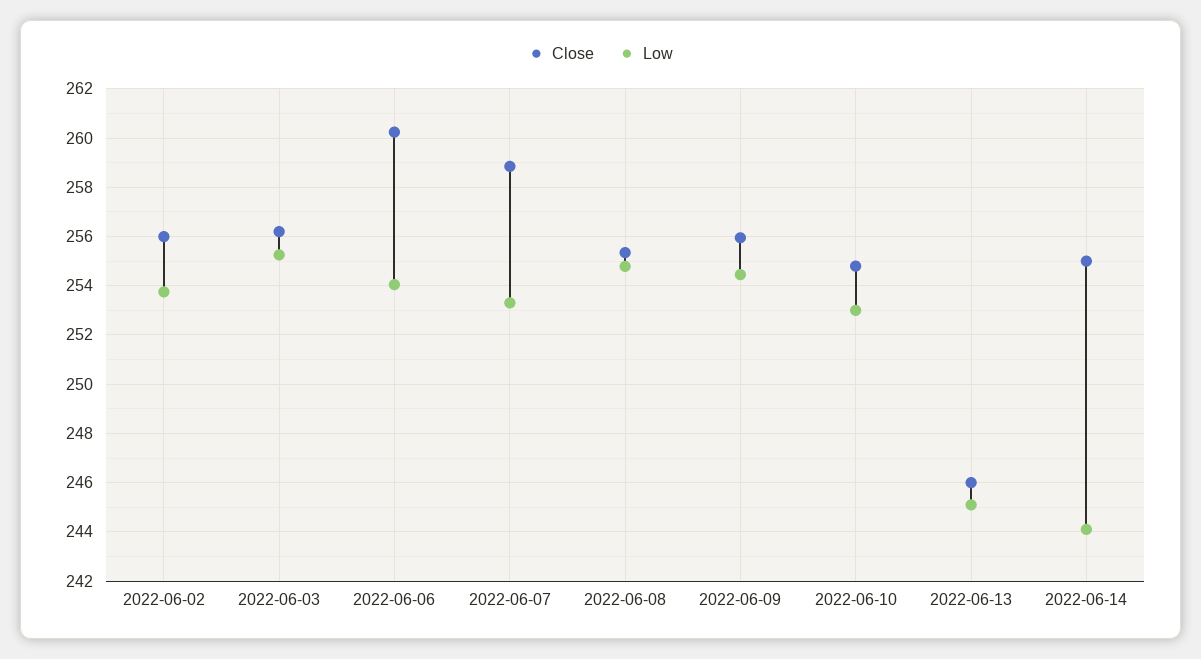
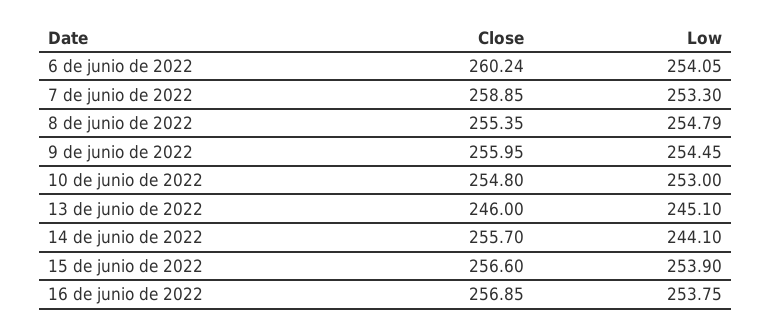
Close, 2022-06-02: 256 -> none
Low, 2022-06-02: 253.75 -> none
Close, 2022-06-03: 256.25 -> none
Low, 2022-06-03: 255.25 -> none
Close, 2022-06-14: 255 -> 255.7
Close, 15 de junio de 2022: none -> 256.6
Low, 15 de junio de 2022: none -> 253.9
Close, 16 de junio de 2022: none -> 256.85
Low, 16 de junio de 2022: none -> 253.75

